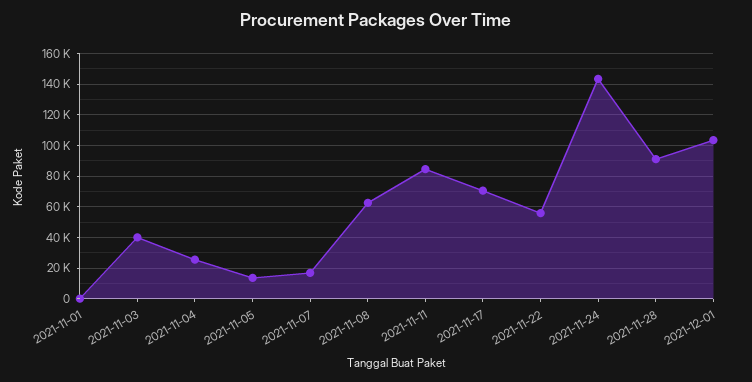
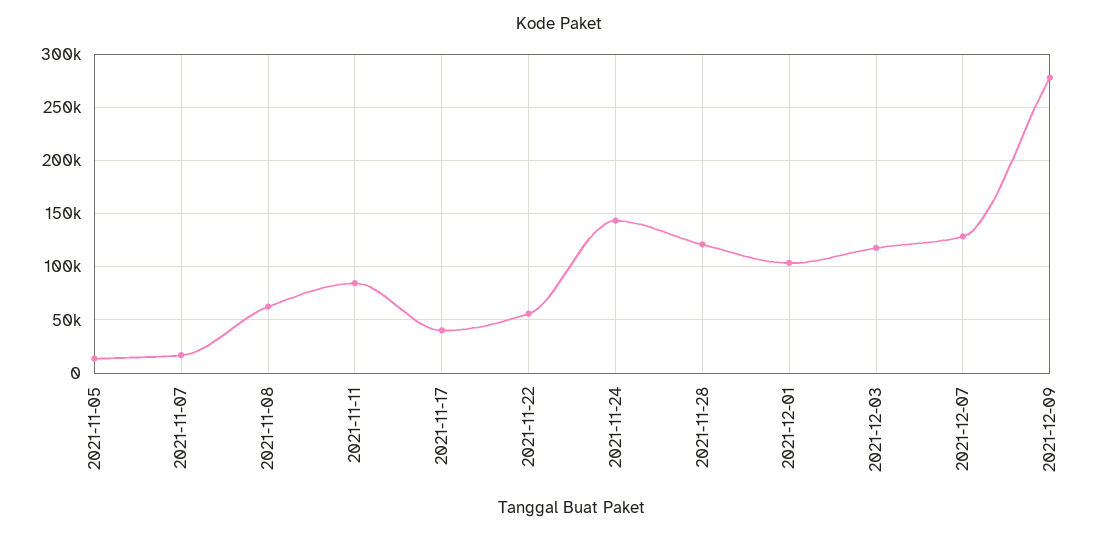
2021-11-01: 0 -> none
2021-11-03: 40000 -> none
2021-11-04: 25000 -> none
2021-11-17: 70000 -> 40000
2021-11-28: 90000 -> 120000
2021-12-03: none -> 120000
2021-12-07: none -> 130000
2021-12-09: none -> 280000

